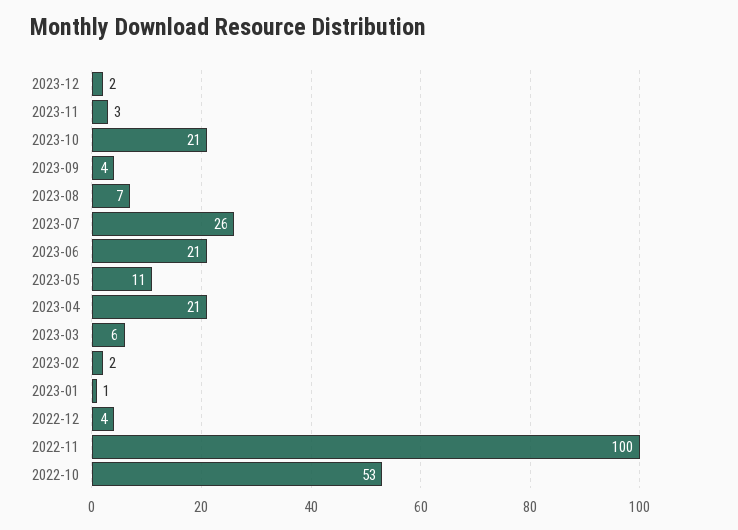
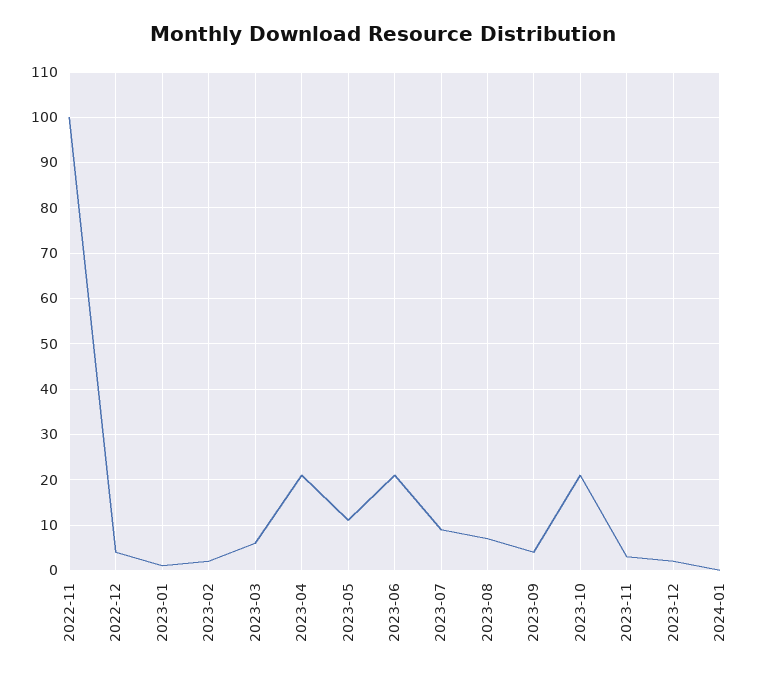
2023-07: 26 -> 10
2022-10: 53 -> none
2024-01: none -> 0

